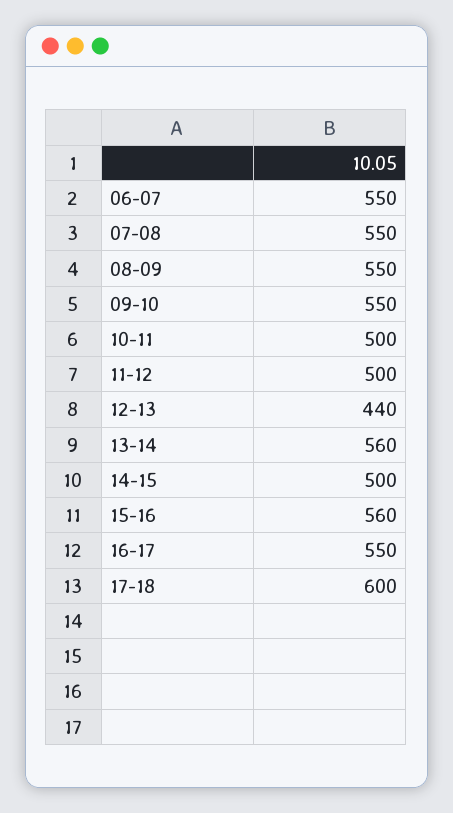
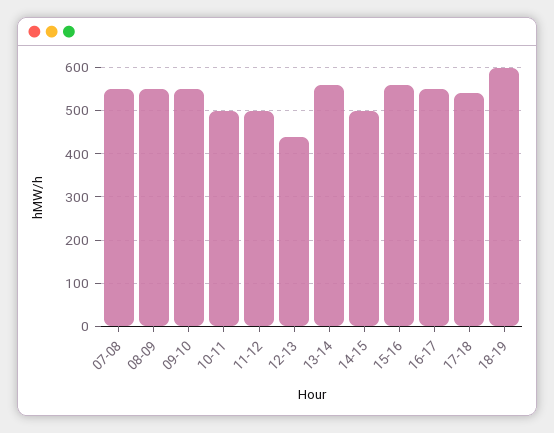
06-07: 550 -> none
17-18: 600 -> 540
18-19: none -> 600

